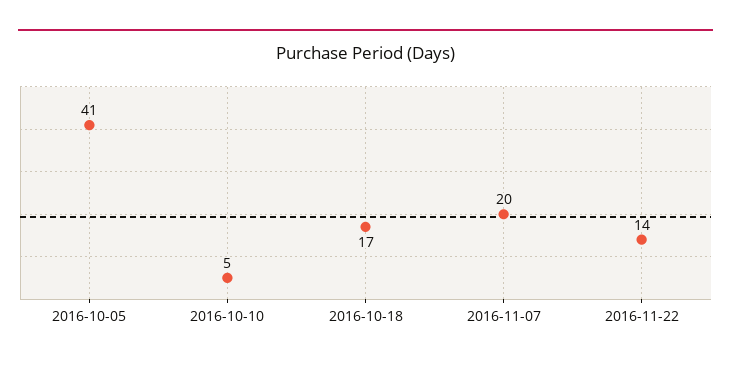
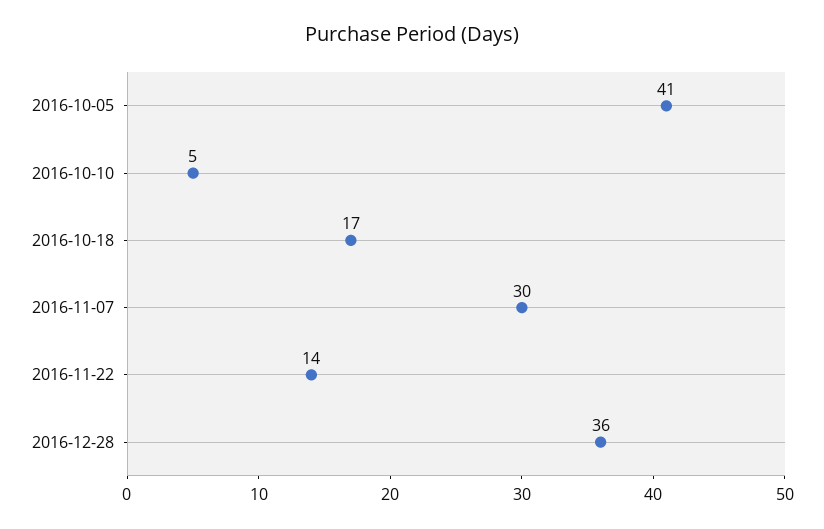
2016-11-07: 20 -> 30
2016-12-28: none -> 36

